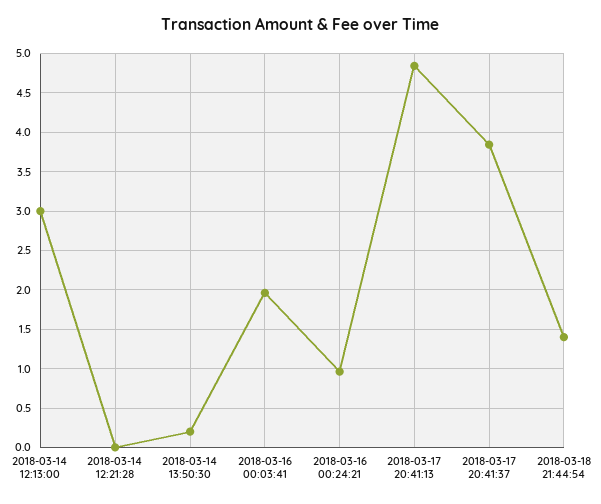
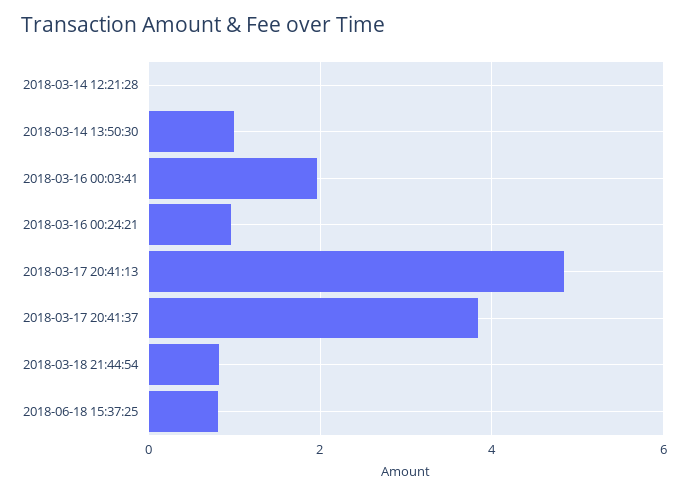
2018-03-14 12:13:00: 3 -> none
2018-03-14 13:50:30: 0.2 -> 1
2018-03-18 21:44:54: 1.4 -> 0.8
2018-06-18 15:37:25: none -> 0.8

